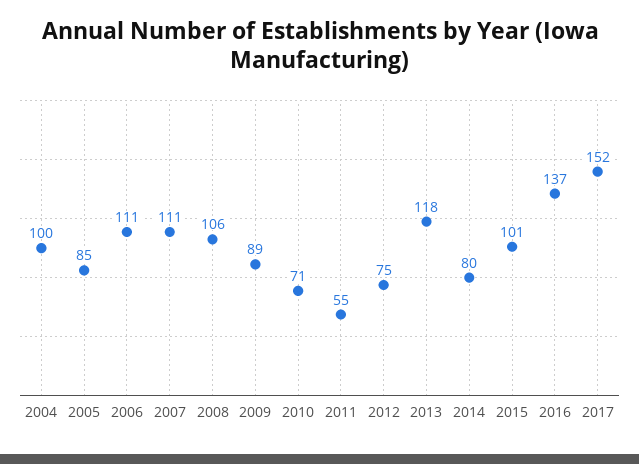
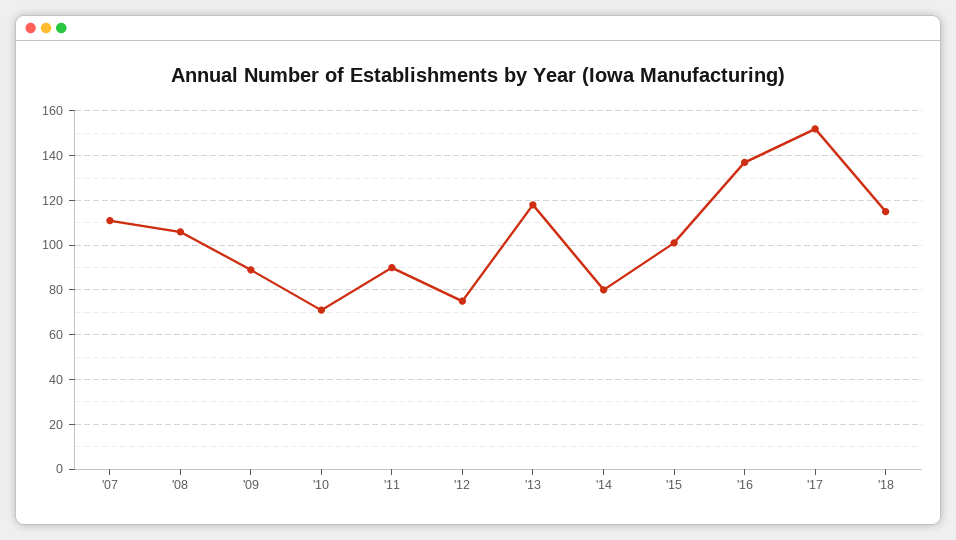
2004: 100 -> none
2005: 85 -> none
2006: 111 -> none
2011: 55 -> 90
'18: none -> 115

